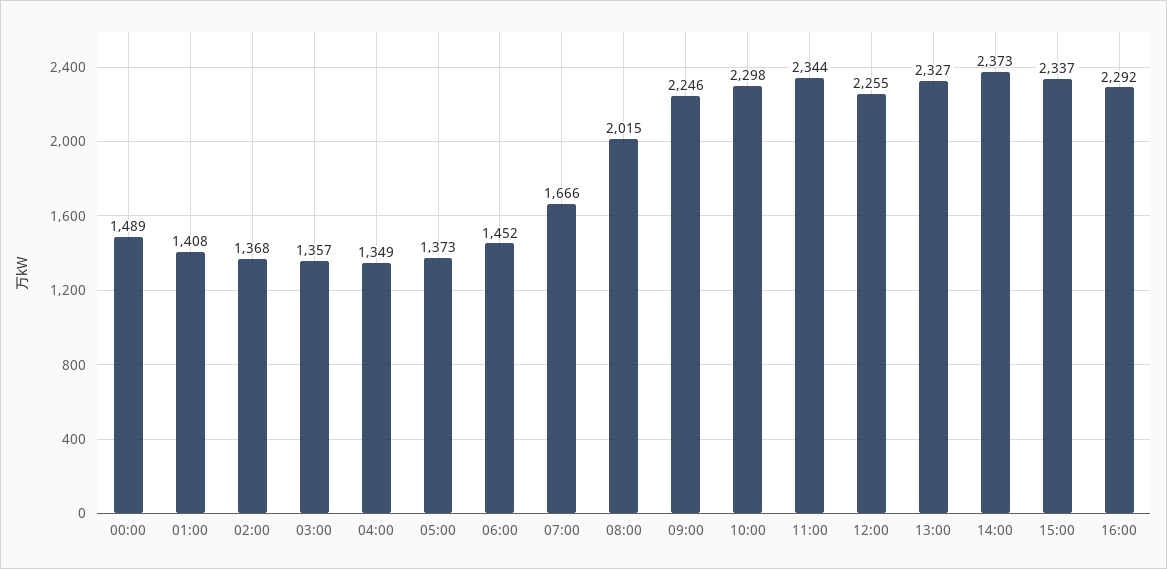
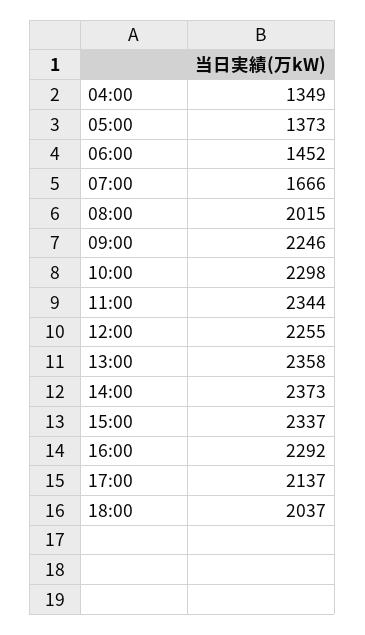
00:00: 1489 -> none
01:00: 1408 -> none
02:00: 1368 -> none
03:00: 1357 -> none
13:00: 2327 -> 2358
17:00: none -> 2137
18:00: none -> 2037

